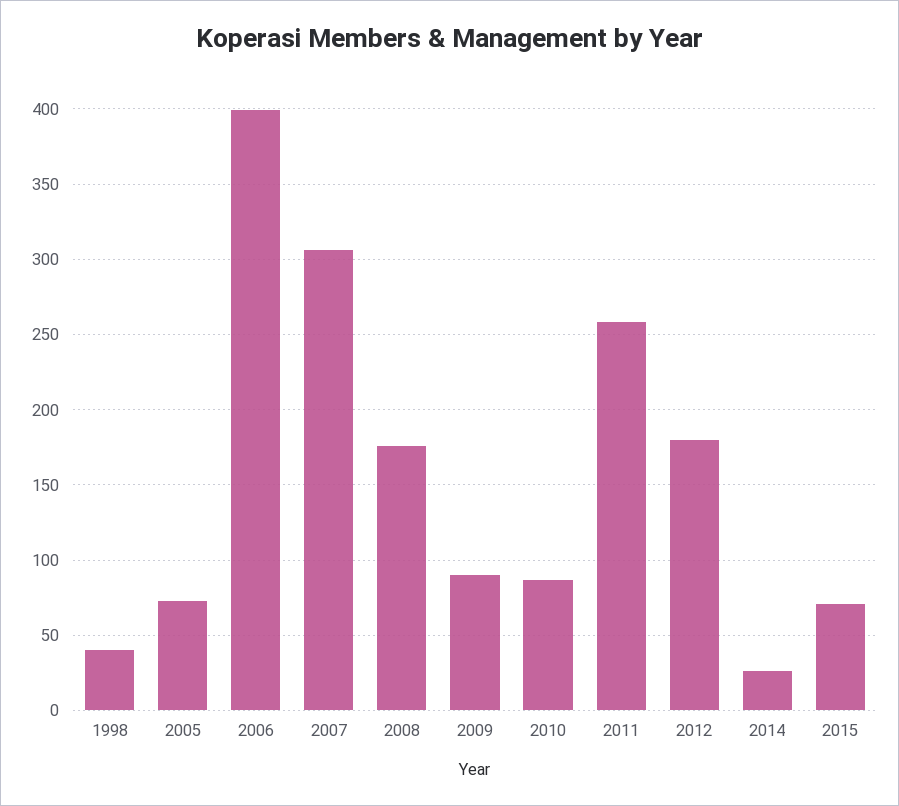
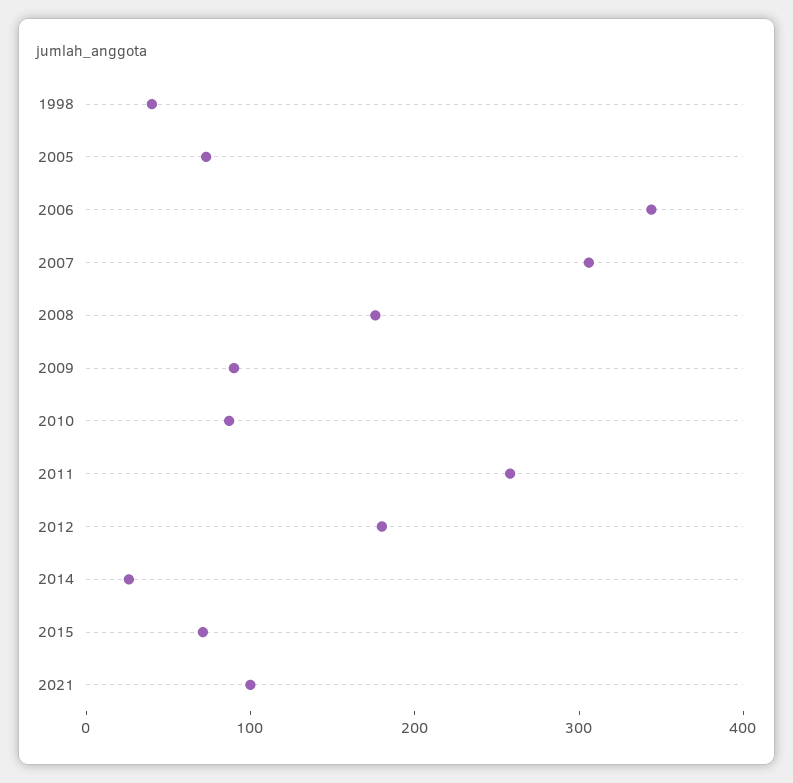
2006: 400 -> 340
2021: none -> 100

